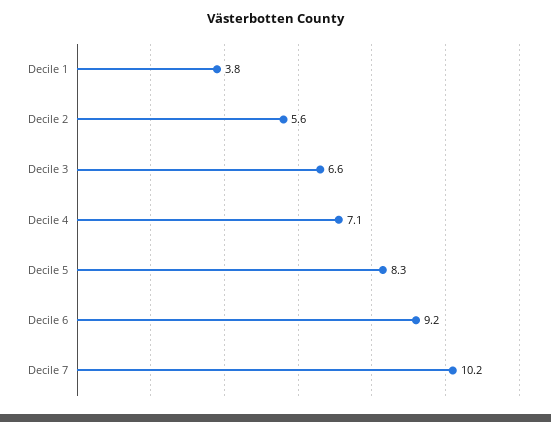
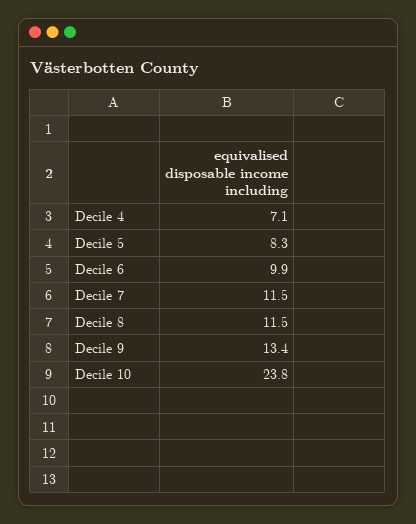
Decile 1: 3.8 -> none
Decile 2: 5.6 -> none
Decile 3: 6.6 -> none
Decile 6: 9.2 -> 9.9
Decile 7: 10.2 -> 11.5
Decile 8: none -> 11.5
Decile 9: none -> 13.4
Decile 10: none -> 23.8

